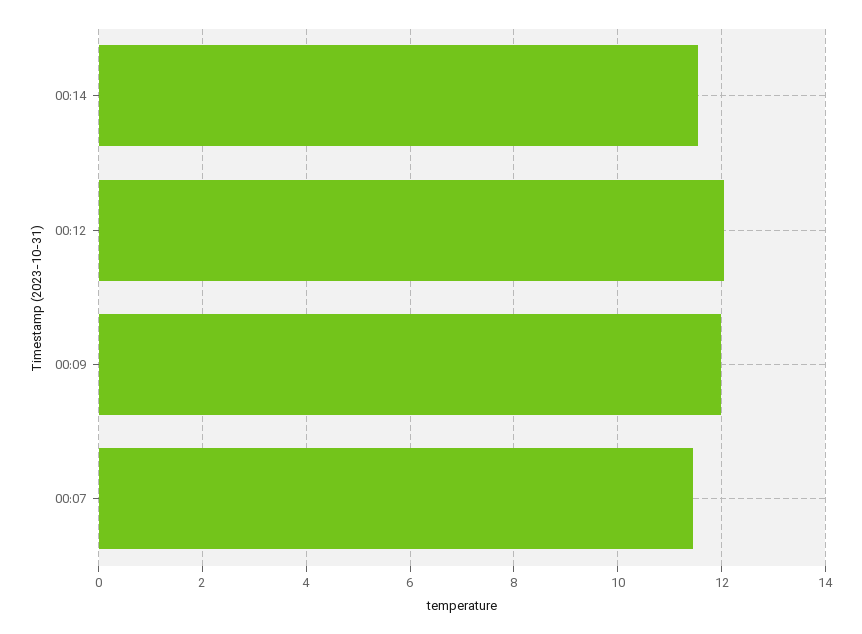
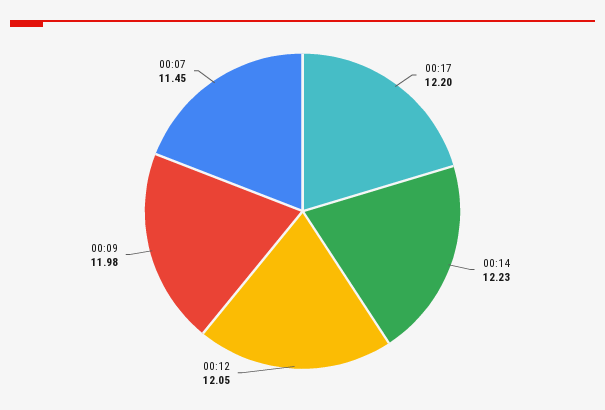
00:14: 11.6 -> 12.23
00:17: none -> 12.2

